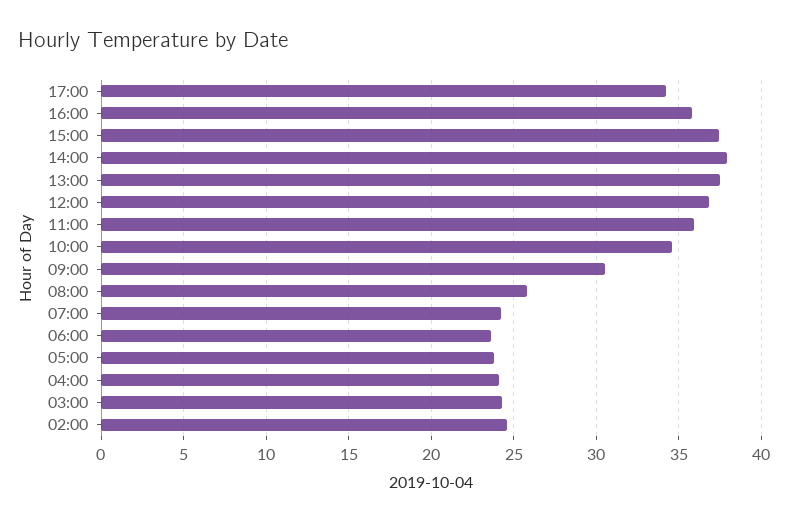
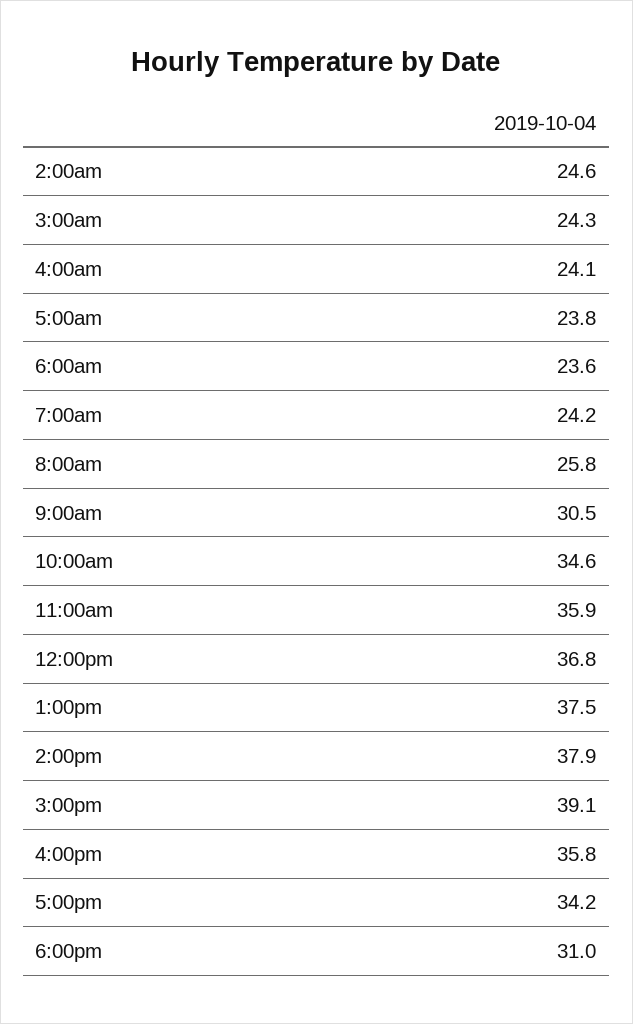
15:00: 37.5 -> 39.1
6:00pm: none -> 31

